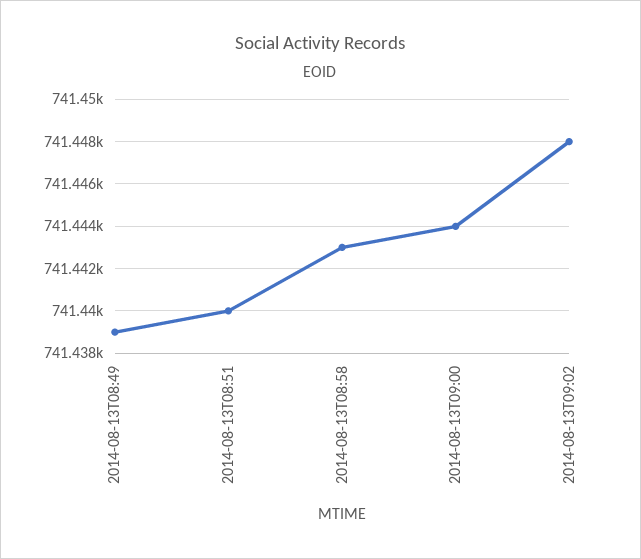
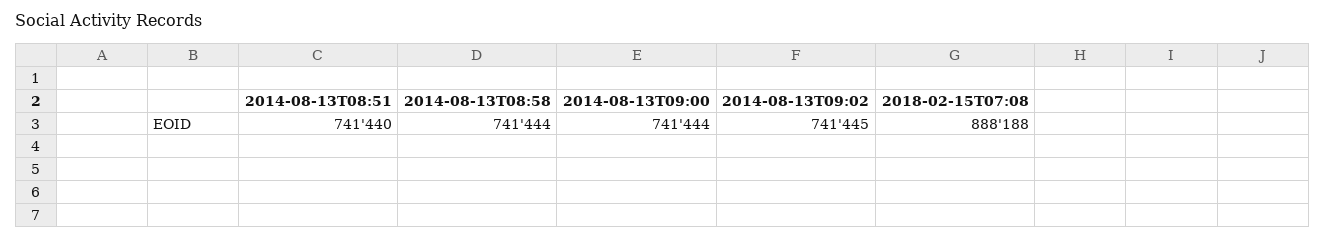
2014-08-13T08:49: 741439 -> none
2014-08-13T08:58: 741443 -> 741444
2014-08-13T09:02: 741448 -> 741445
2018-02-15T07:08: none -> 888188

